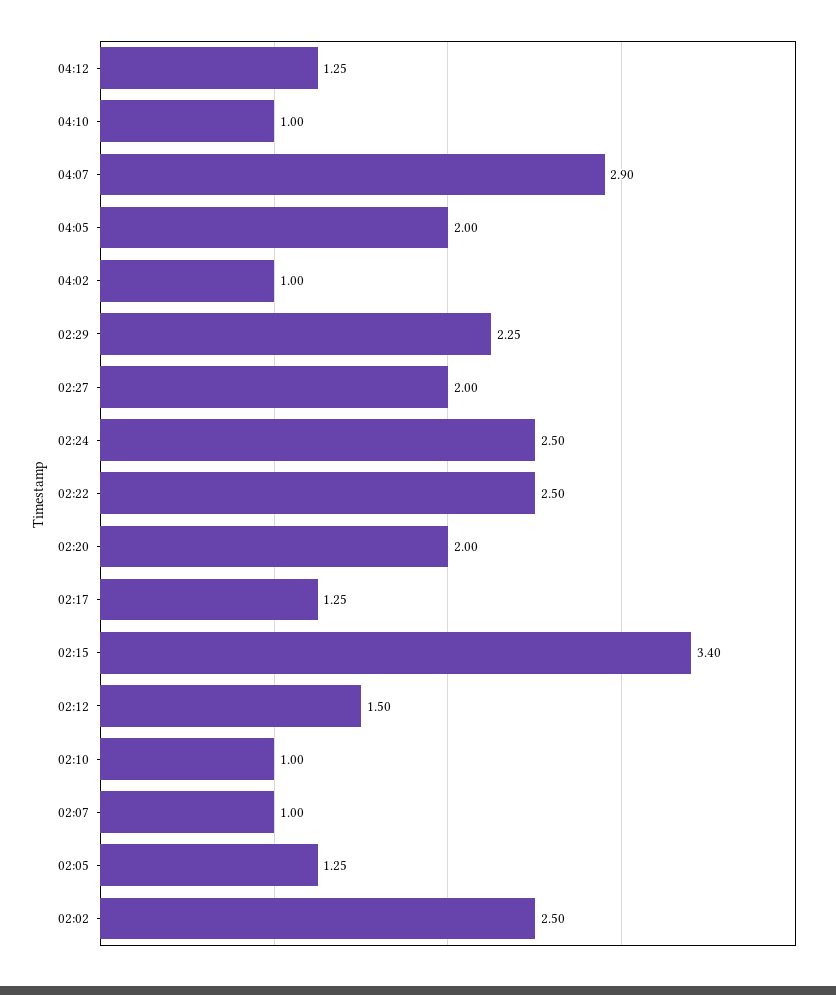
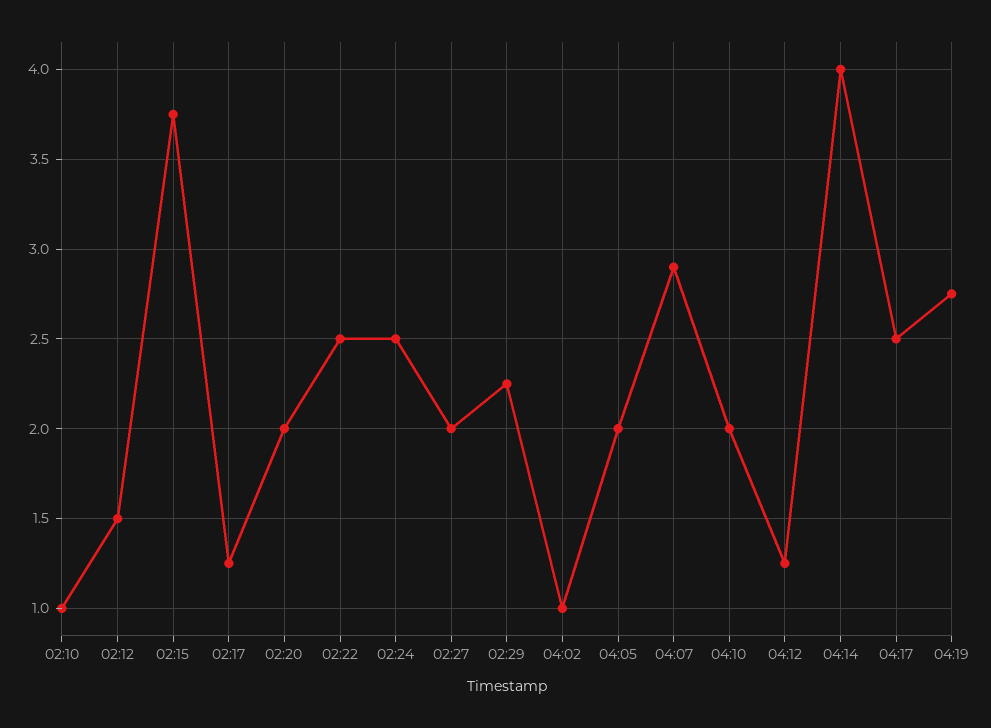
04:10: 1 -> 2
02:15: 3.4 -> 3.75
02:07: 1 -> none
02:05: 1.25 -> none
02:02: 2.5 -> none
04:14: none -> 4
04:17: none -> 2.5
04:19: none -> 2.75

